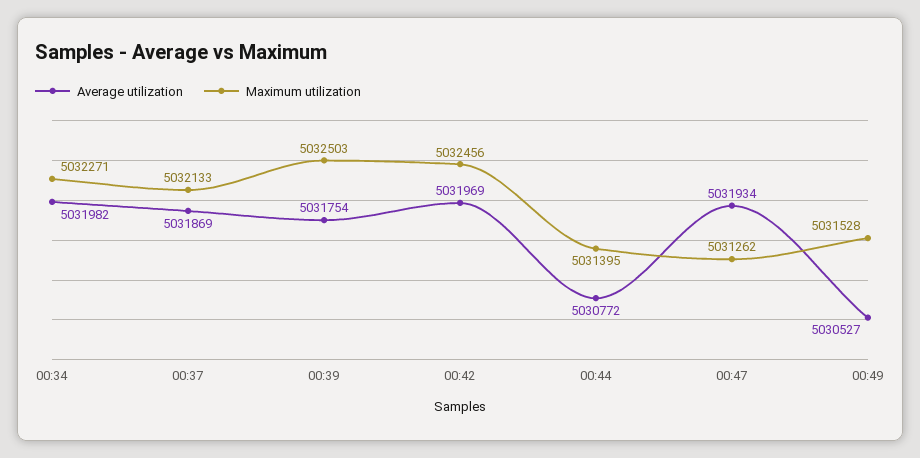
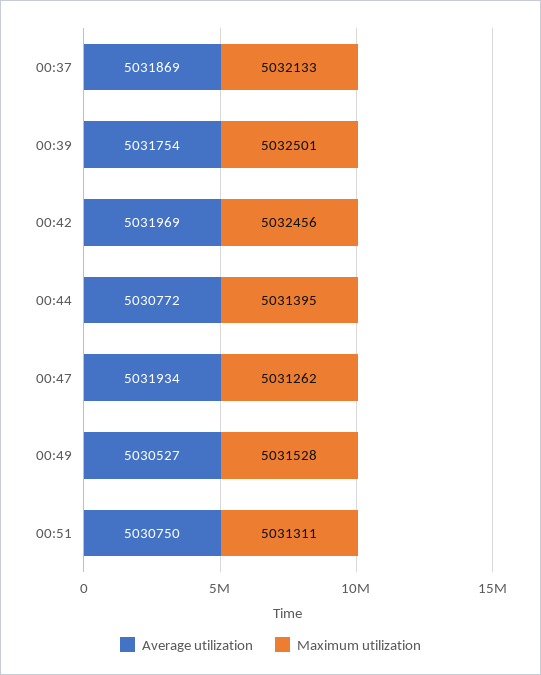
Average utilization, 00:34: 5031982 -> none
Maximum utilization, 00:34: 5032271 -> none
Maximum utilization, 00:39: 5032503 -> 5032501
Average utilization, 00:51: none -> 5030750
Maximum utilization, 00:51: none -> 5031311

